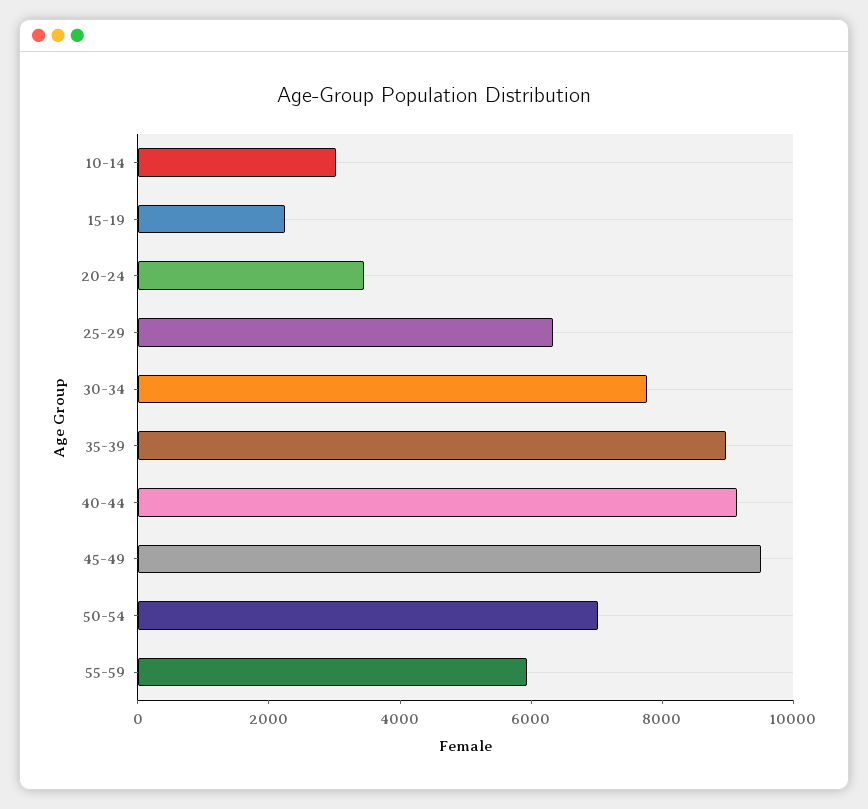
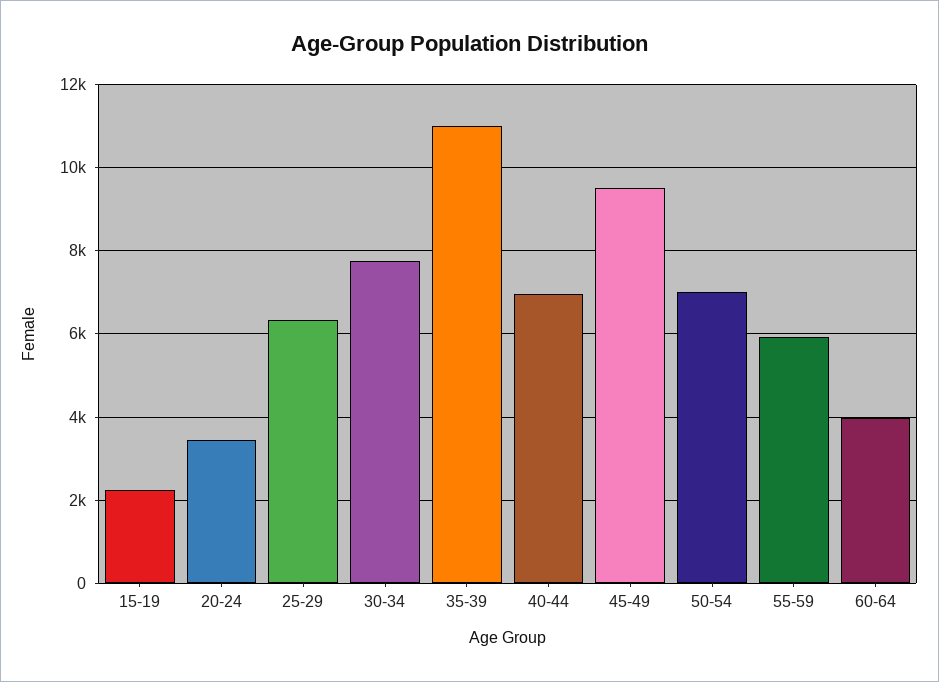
10-14: 3000 -> none
35-39: 9000 -> 11000
40-44: 9000 -> 7000
60-64: none -> 4000

